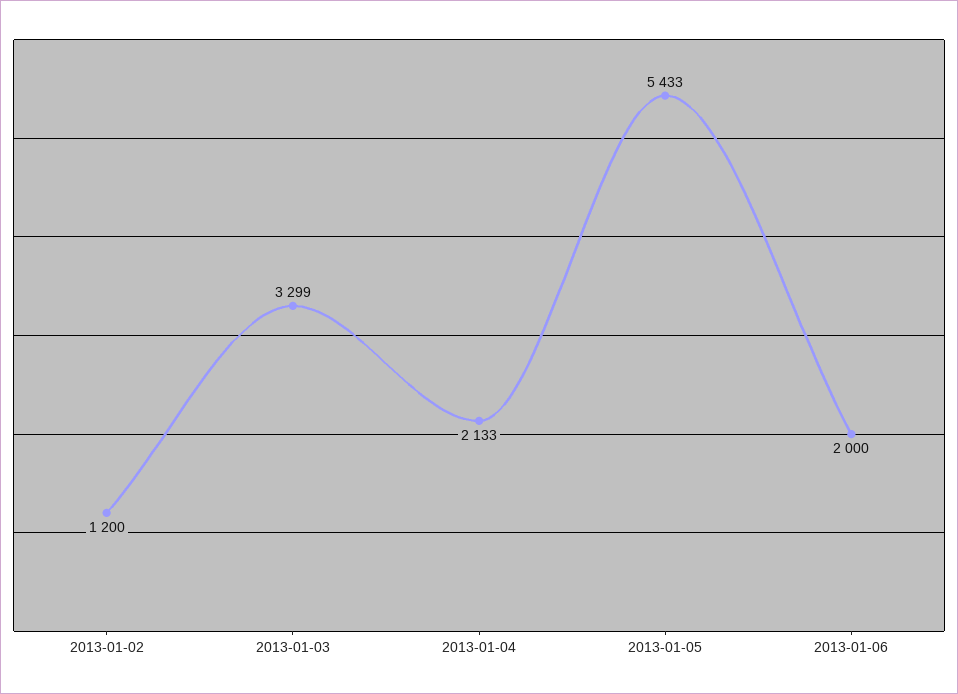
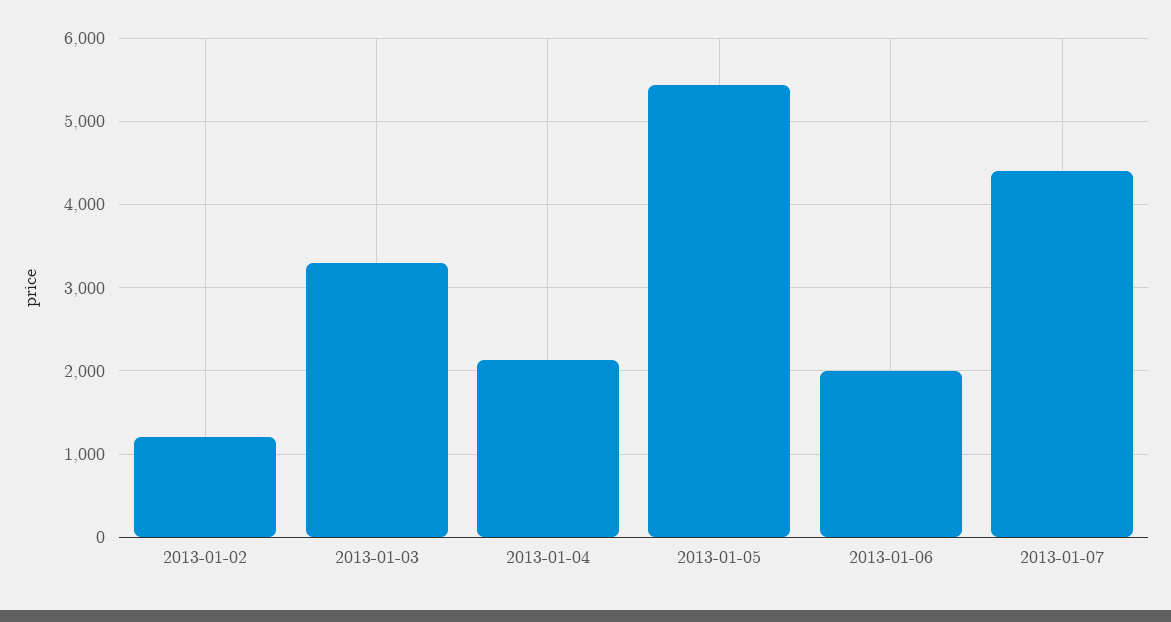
2013-01-07: none -> 4400

